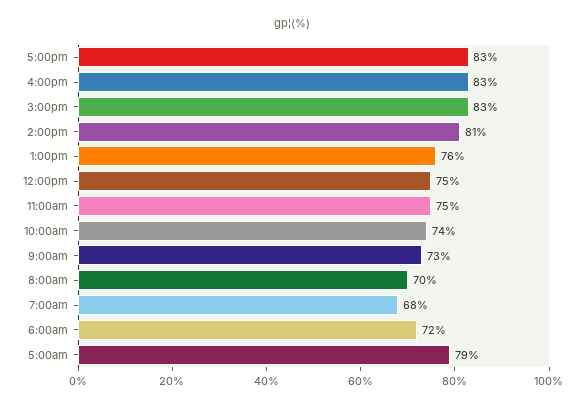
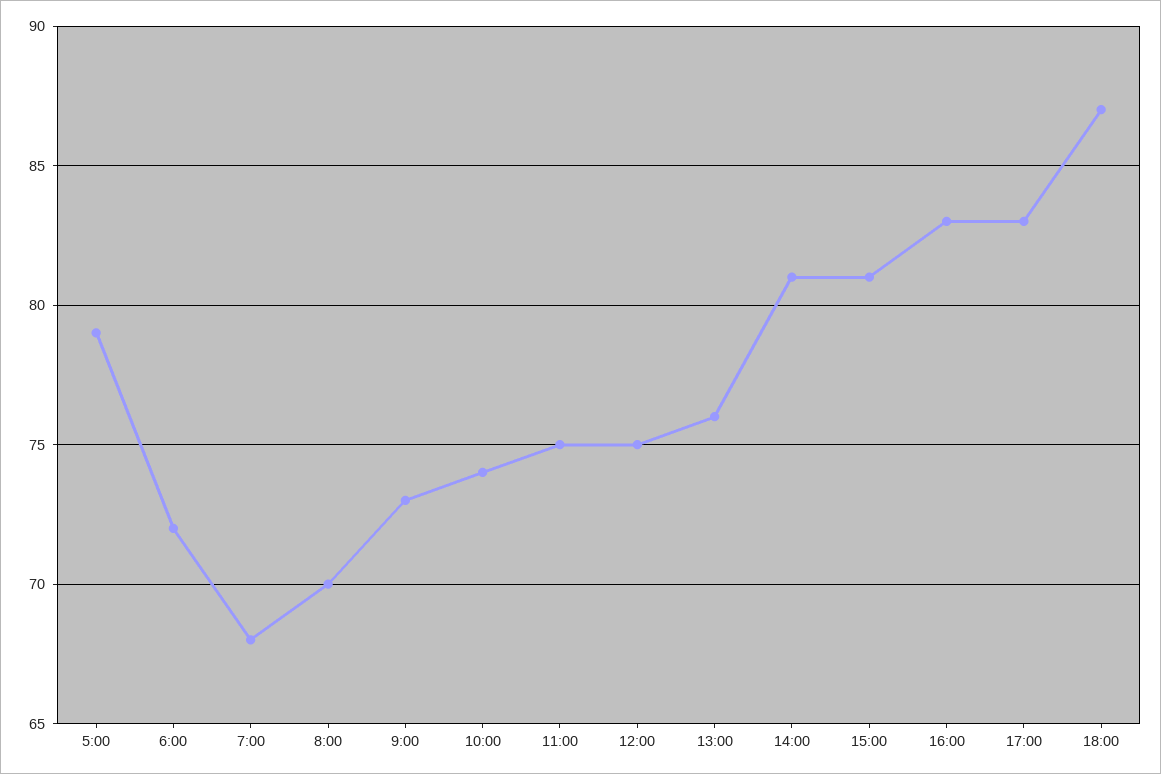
3:00pm: 83 -> 81
18:00: none -> 87

